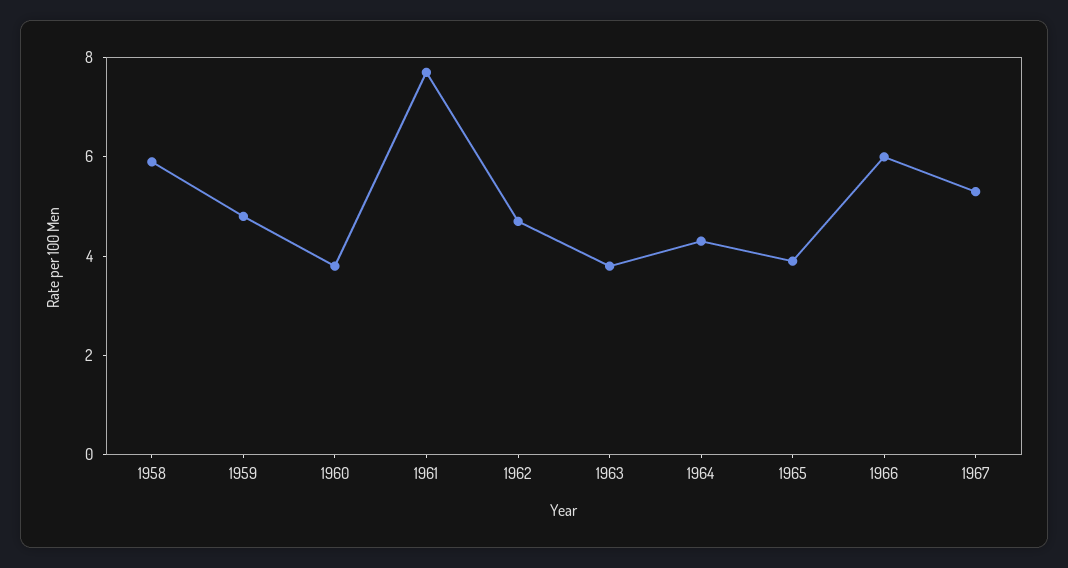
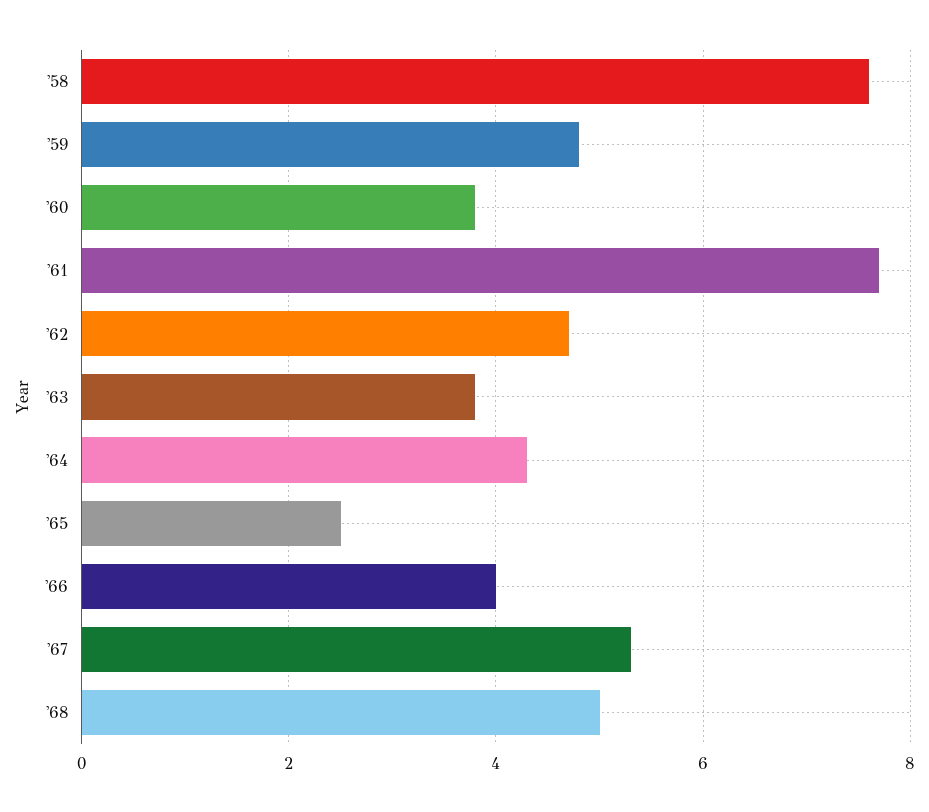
1958: 6 -> 7.5
1965: 4 -> 2.5
1966: 6 -> 4
'68: none -> 5

